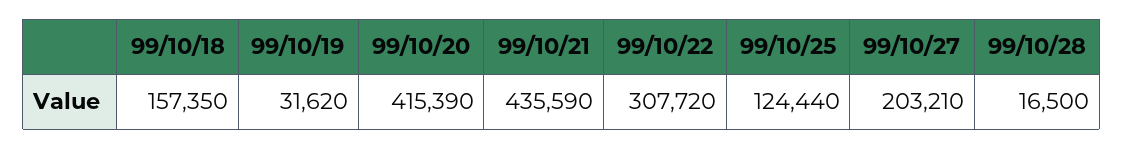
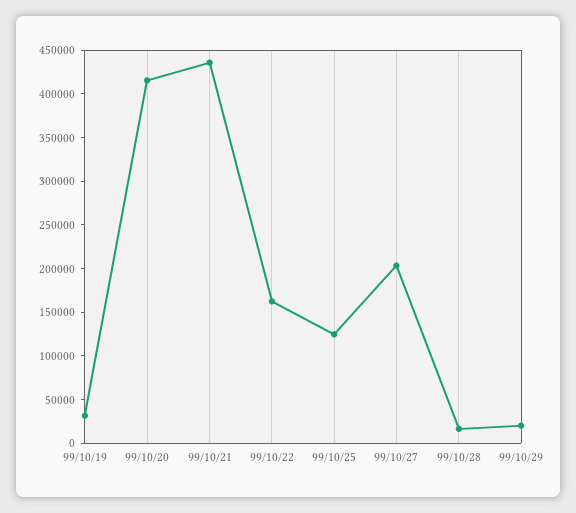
99/10/18: 157350 -> none
99/10/22: 307720 -> 160000
99/10/29: none -> 20000

